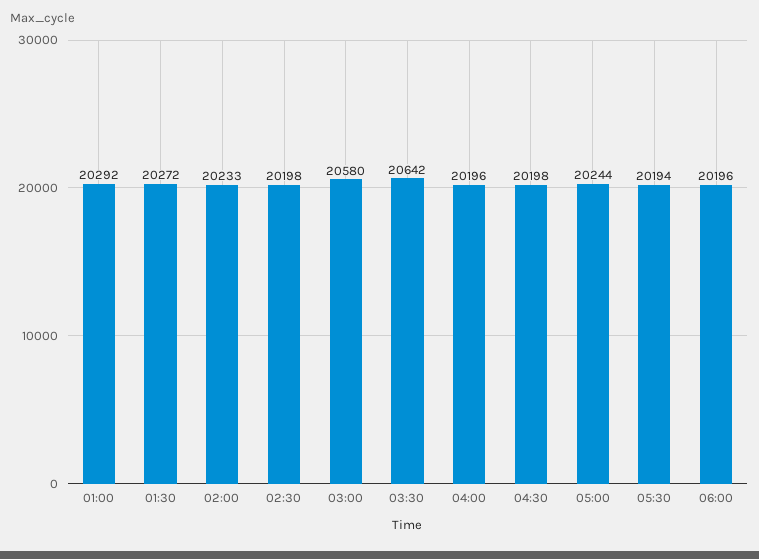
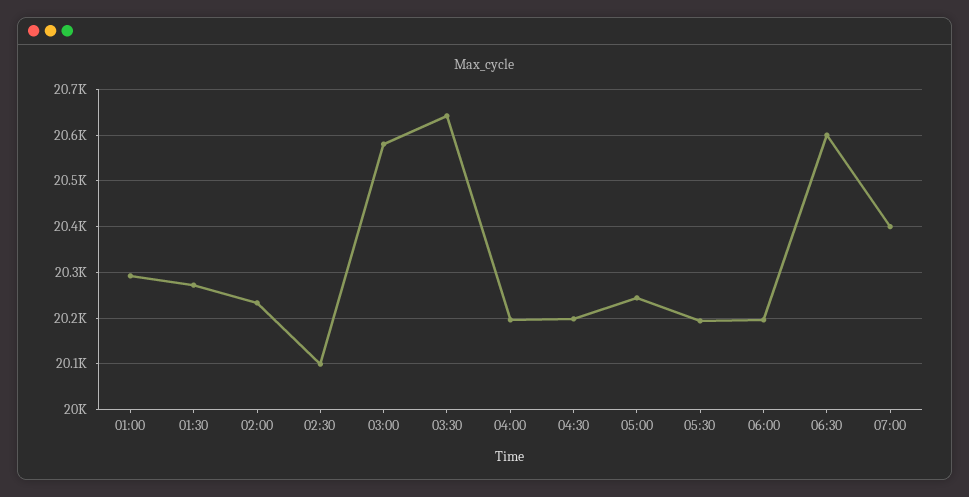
02:30: 20198 -> 20100
06:30: none -> 20600
07:00: none -> 20400

